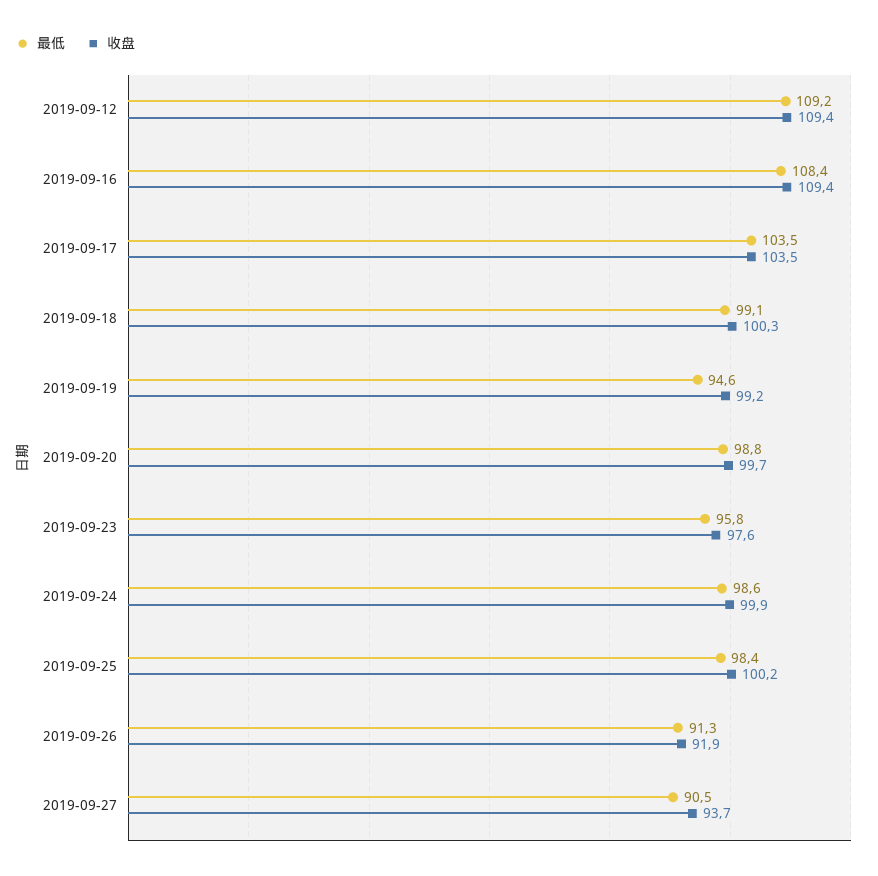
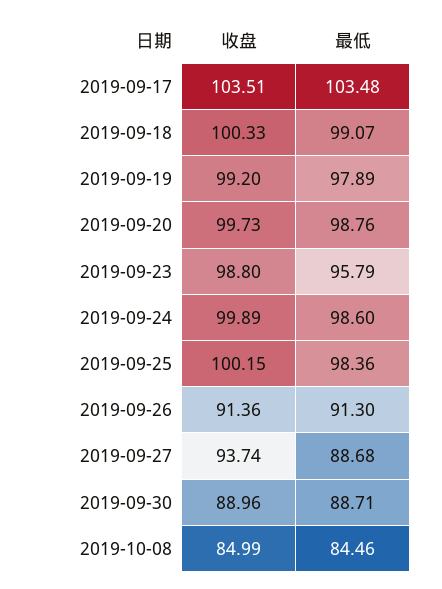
最低, 2019-09-12: 109.2 -> none
收盘, 2019-09-12: 109.4 -> none
最低, 2019-09-16: 108.4 -> none
收盘, 2019-09-16: 109.4 -> none
最低, 2019-09-19: 94.6 -> 97.89
收盘, 2019-09-23: 97.6 -> 98.8
收盘, 2019-09-26: 91.9 -> 91.36
最低, 2019-09-27: 90.5 -> 88.68
收盘, 2019-09-30: none -> 88.96
最低, 2019-09-30: none -> 88.71
收盘, 2019-10-08: none -> 84.99
最低, 2019-10-08: none -> 84.46

